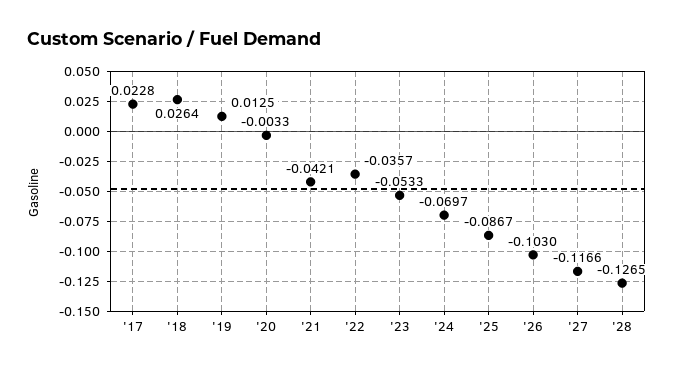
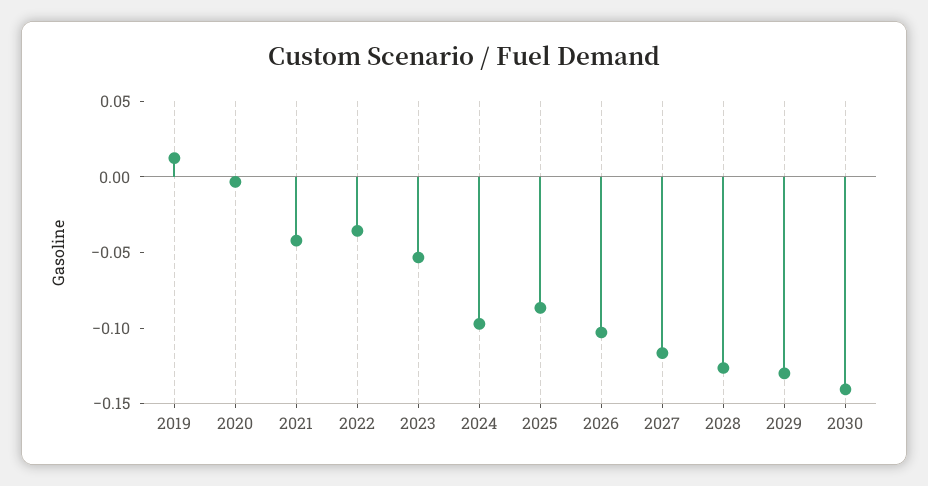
'17: 0.0228 -> none
'18: 0.0264 -> none
'24: -0.0697 -> -0.1
2029: none -> -0.13
2030: none -> -0.14

